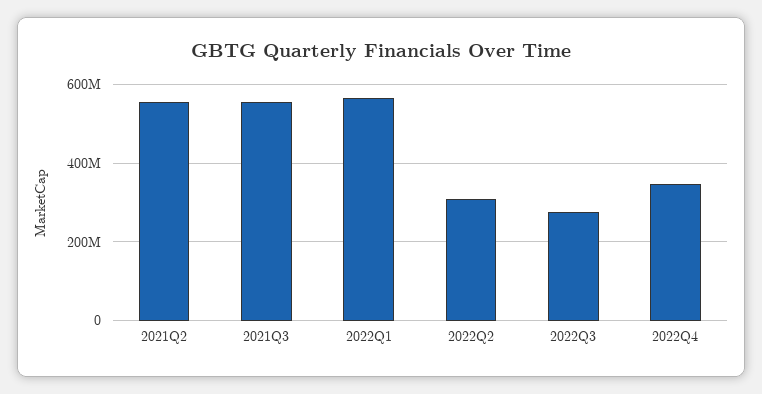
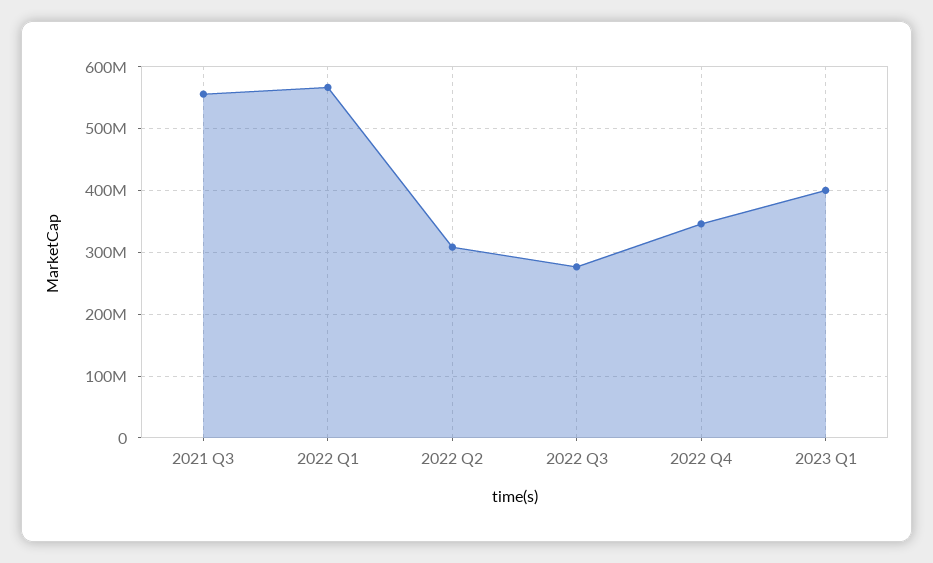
2021Q2: 560000000 -> none
2023 Q1: none -> 400000000

